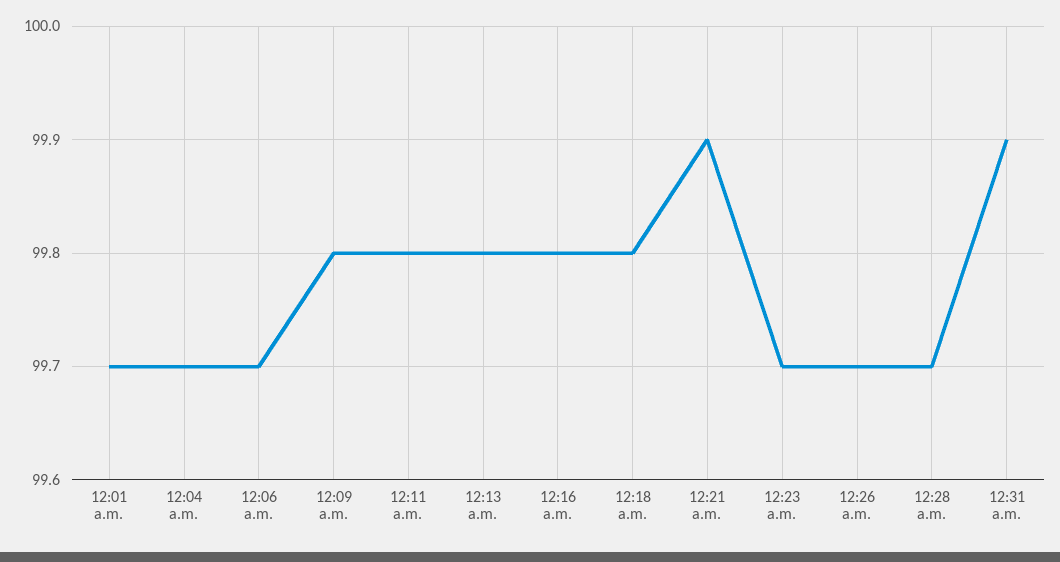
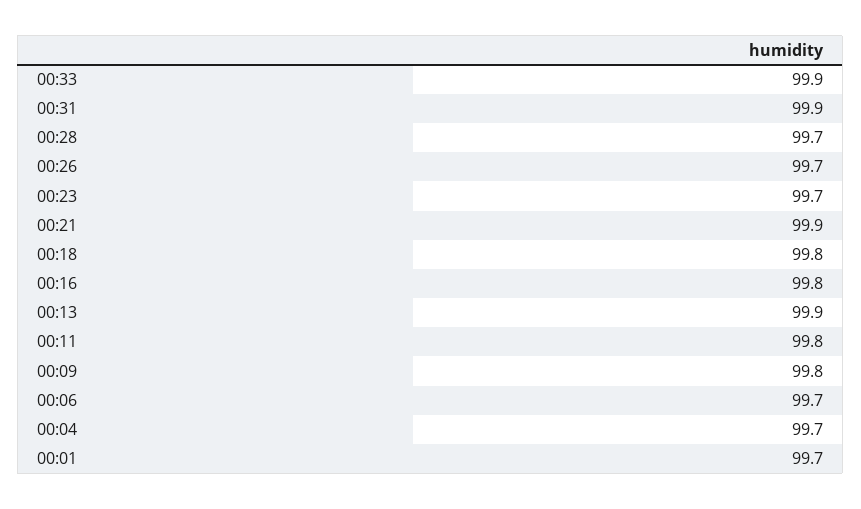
12:13 a.m.: 99.8 -> 99.9
00:33: none -> 99.9

